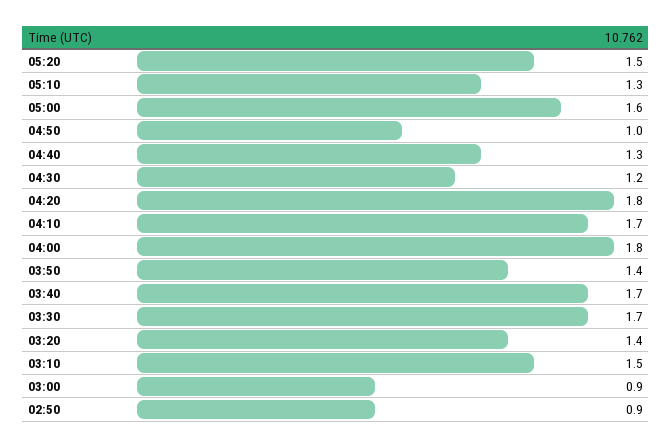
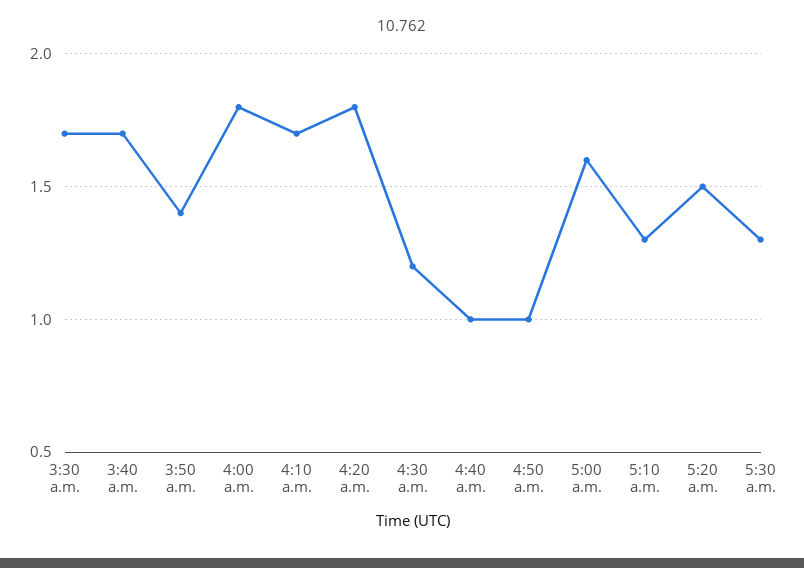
04:40: 1.3 -> 1
03:20: 1.4 -> none
03:10: 1.5 -> none
03:00: 0.9 -> none
02:50: 0.9 -> none
5:30 a.m.: none -> 1.3

